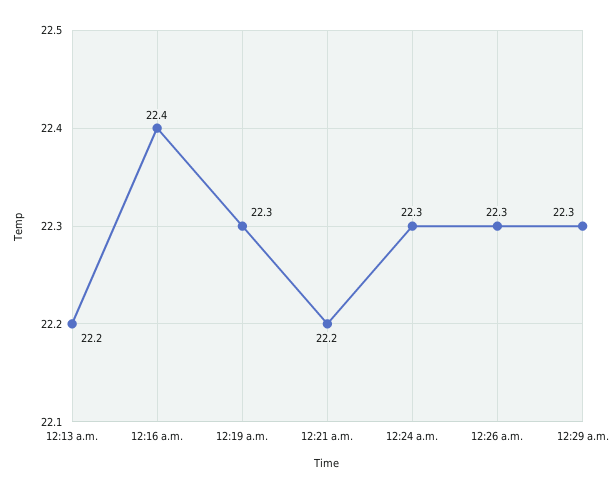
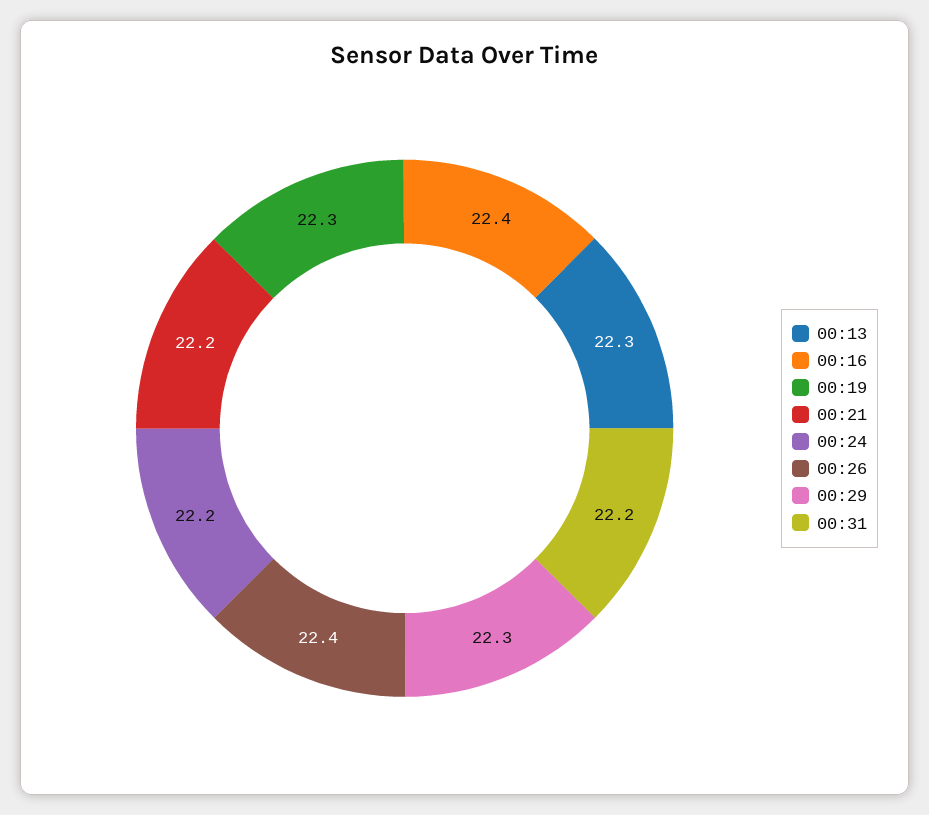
12:13 a.m.: 22.2 -> 22.3
12:24 a.m.: 22.3 -> 22.2
12:26 a.m.: 22.3 -> 22.4
00:31: none -> 22.2

